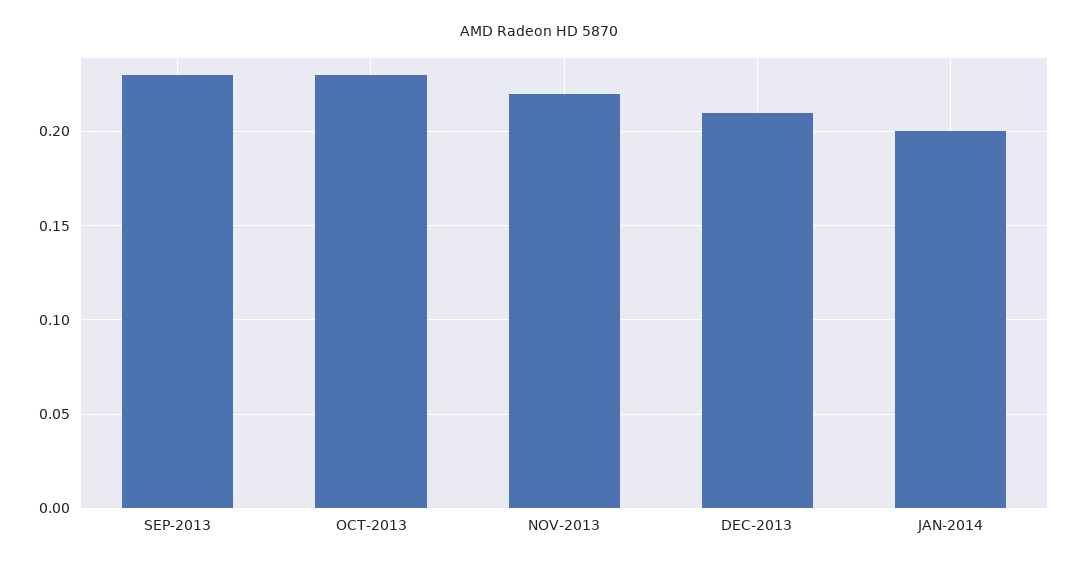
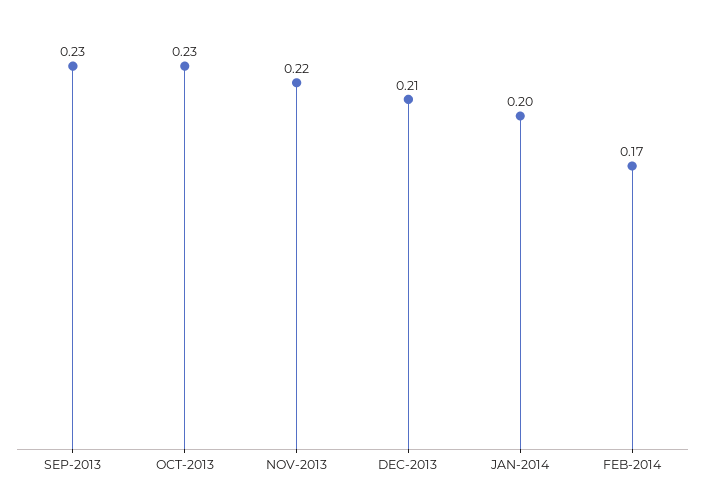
FEB-2014: none -> 0.17

